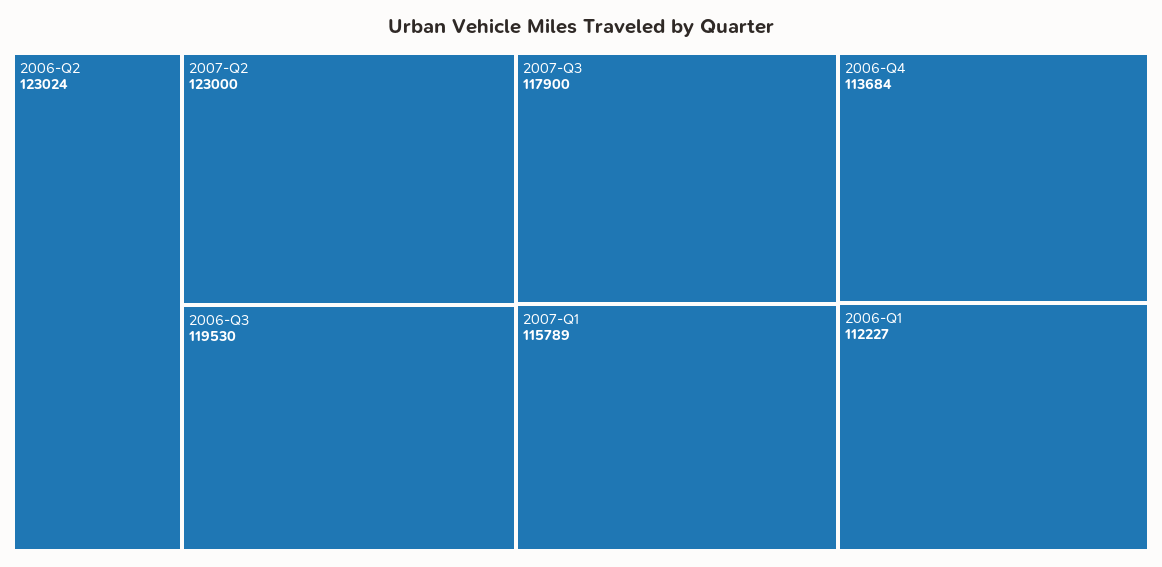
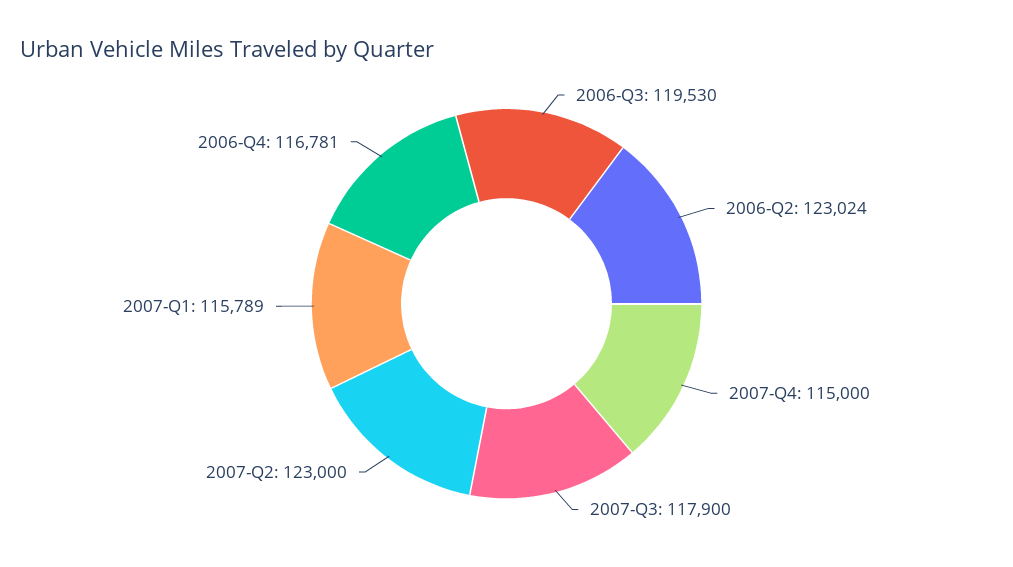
2006-Q4: 113684 -> 116781
2006-Q1: 112227 -> none
2007-Q4: none -> 115000

